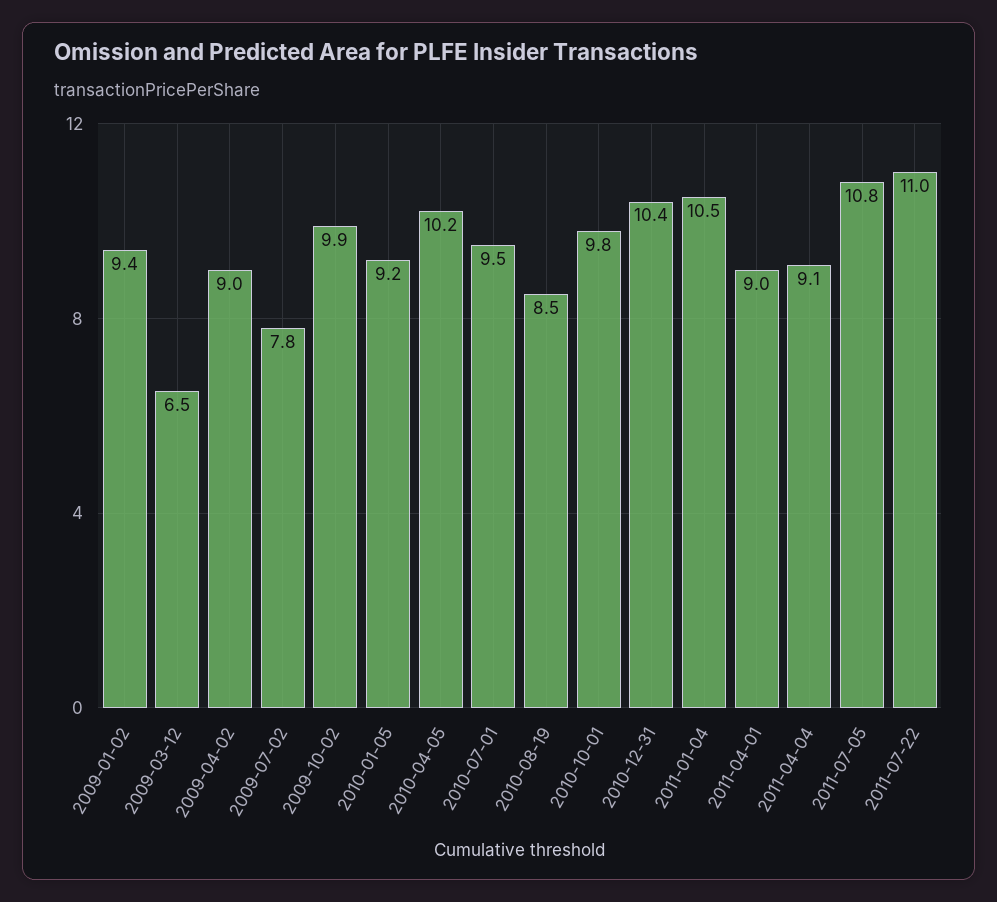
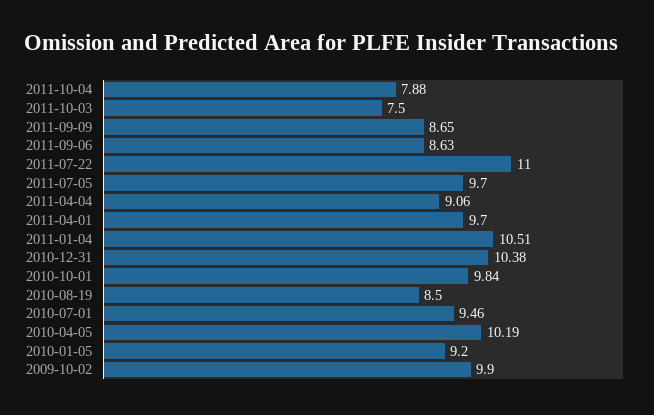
2009-01-02: 9.4 -> none
2009-03-12: 6.5 -> none
2009-04-02: 9 -> none
2009-07-02: 7.8 -> none
2011-04-01: 9 -> 9.7
2011-07-05: 10.8 -> 9.7
2011-10-04: none -> 7.88
2011-10-03: none -> 7.5
2011-09-09: none -> 8.65
2011-09-06: none -> 8.63

